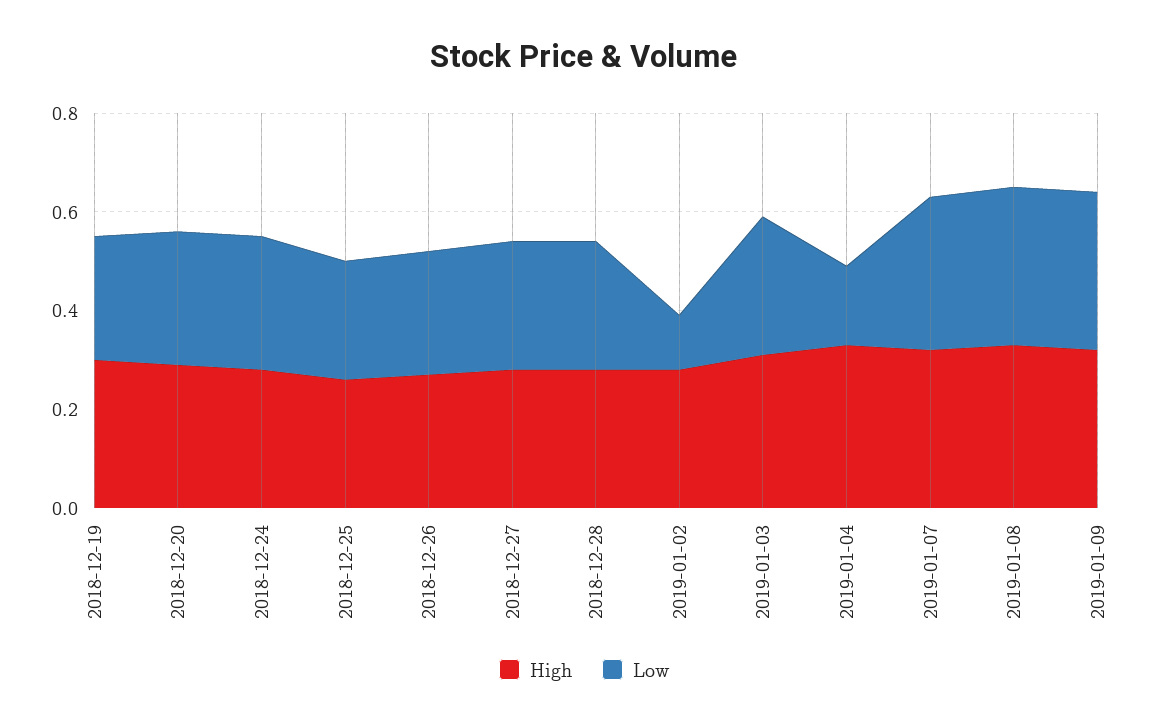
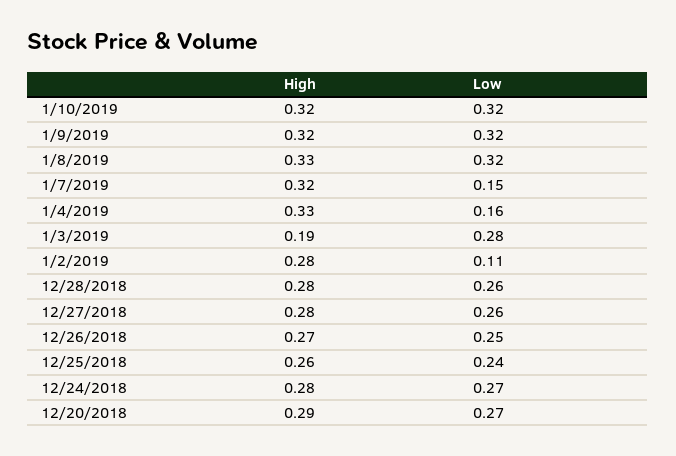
High, 2018-12-19: 0.3 -> none
Low, 2018-12-19: 0.25 -> none
High, 2019-01-03: 0.3 -> 0.19
Low, 2019-01-07: 0.3 -> 0.15
High, 1/10/2019: none -> 0.32
Low, 1/10/2019: none -> 0.32

